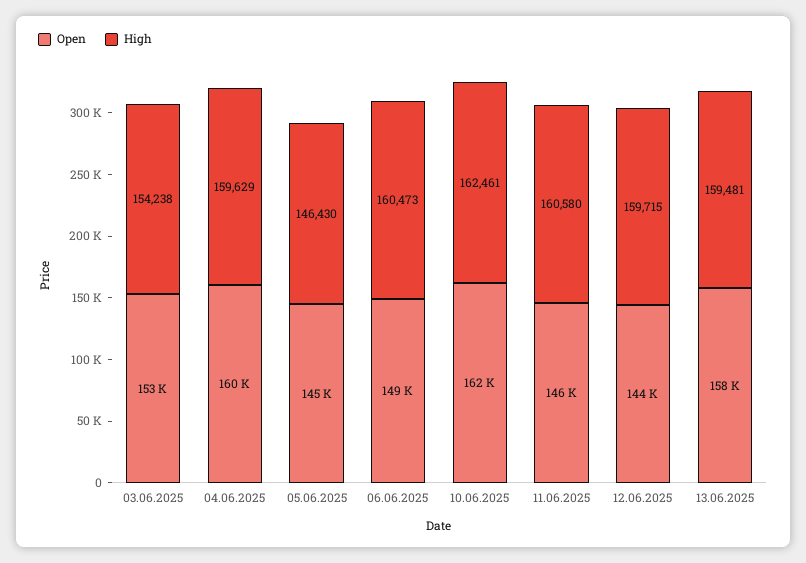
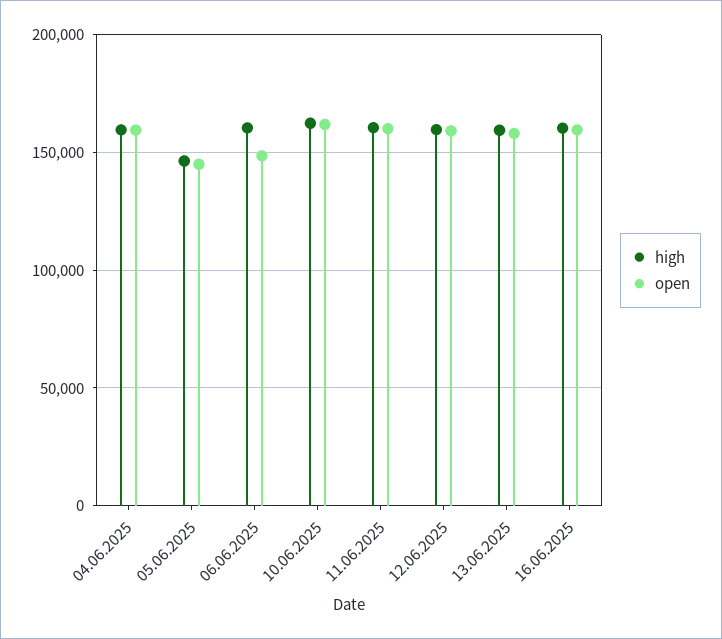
Open, 03.06.2025: 153000 -> none
High, 03.06.2025: 154238 -> none
Open, 11.06.2025: 146000 -> 160000
Open, 12.06.2025: 144000 -> 160000
High, 16.06.2025: none -> 160000
Open, 16.06.2025: none -> 160000

